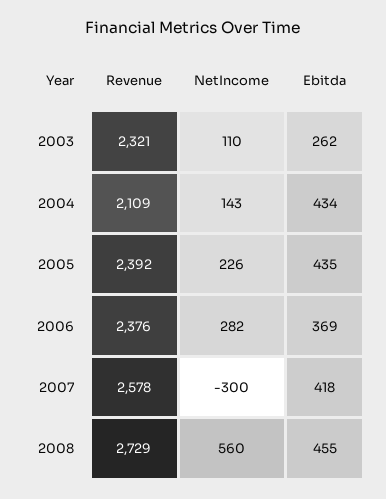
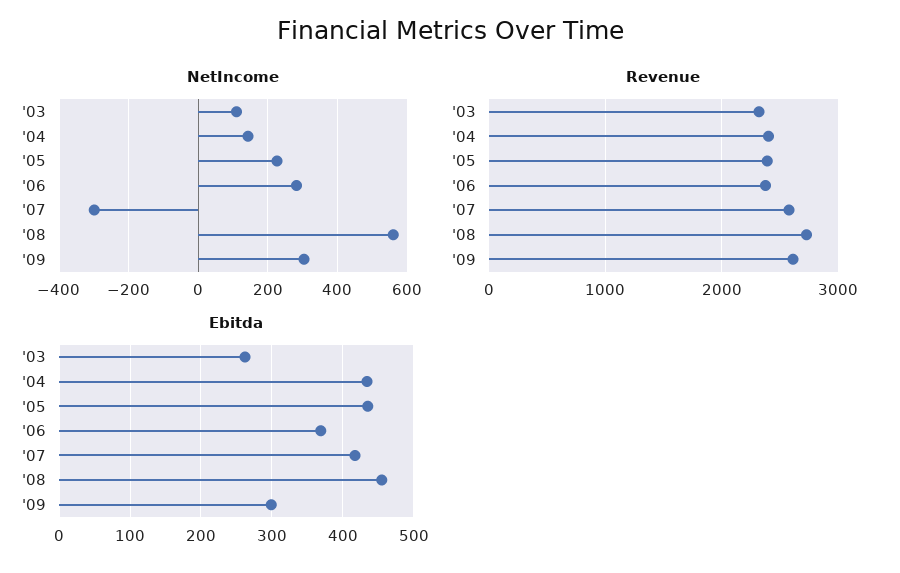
Revenue, 2004: 2109 -> 2400
NetIncome, '09: none -> 300
Revenue, '09: none -> 2600
Ebitda, '09: none -> 300

